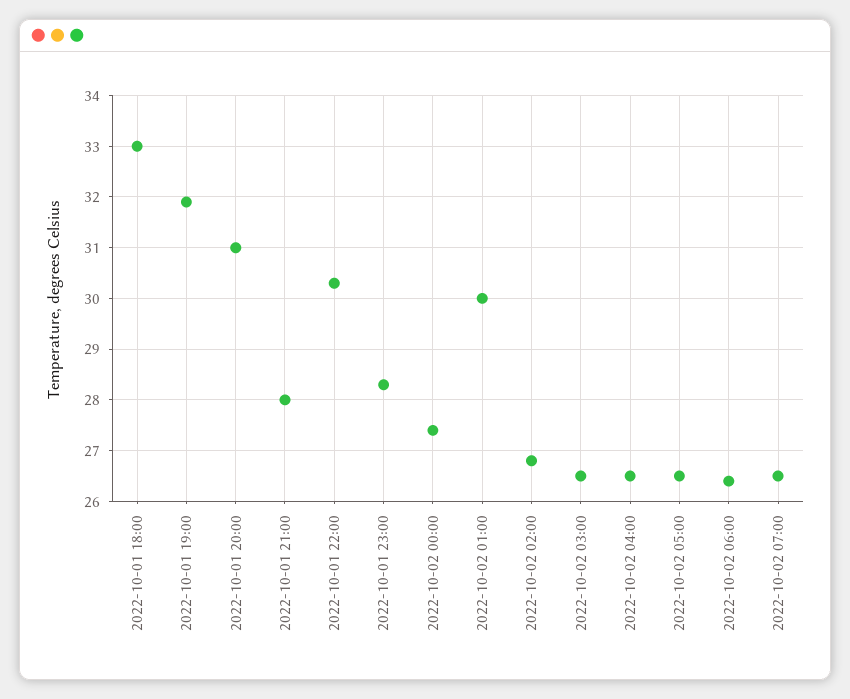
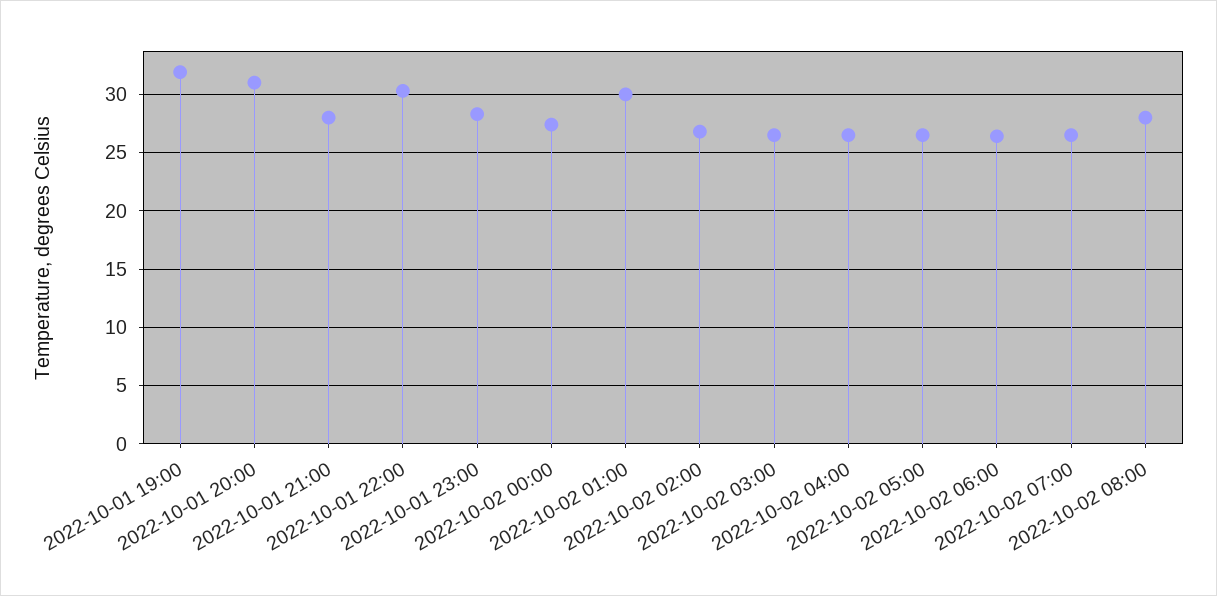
2022-10-01 18:00: 33 -> none
2022-10-02 08:00: none -> 28

